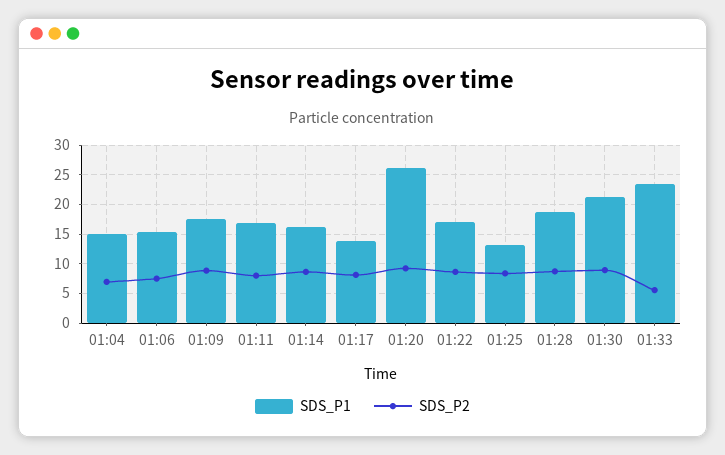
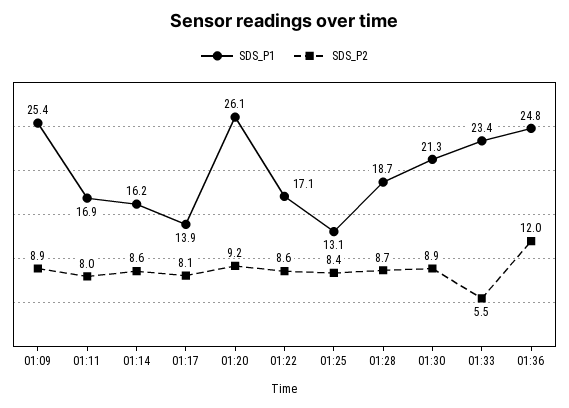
SDS_P1, 01:04: 15 -> none
SDS_P2, 01:04: 7.5 -> none
SDS_P1, 01:06: 15 -> none
SDS_P2, 01:06: 7.5 -> none
SDS_P1, 01:09: 17.5 -> 25.4
SDS_P1, 01:36: none -> 24.8
SDS_P2, 01:36: none -> 12

